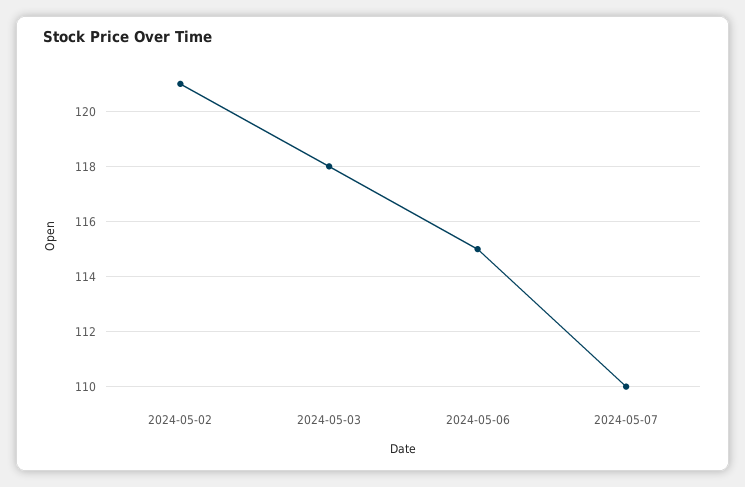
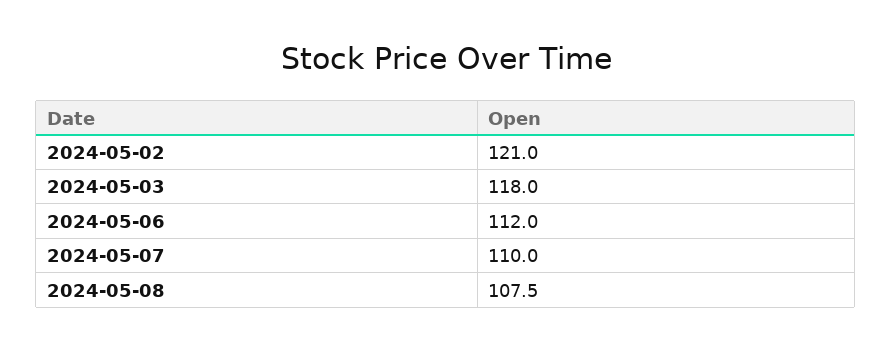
2024-05-06: 115 -> 112
2024-05-08: none -> 107.5

